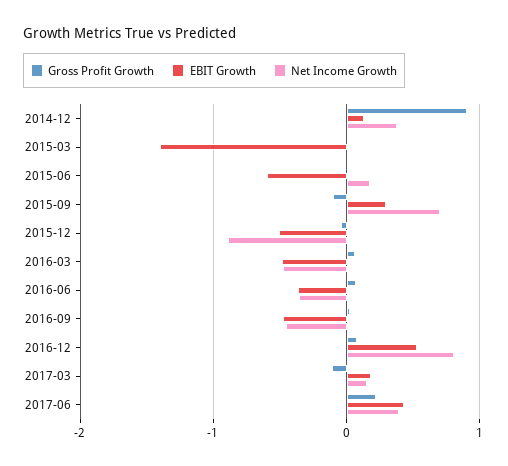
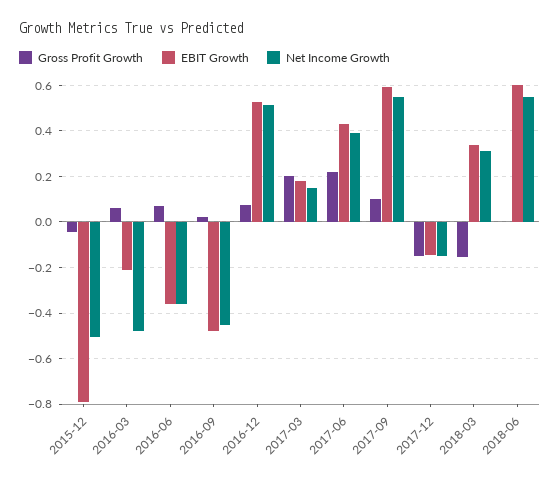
Gross Profit Growth, 2014-12: 0.9 -> none
EBIT Growth, 2014-12: 0.1 -> none
Net Income Growth, 2014-12: 0.4 -> none
Gross Profit Growth, 2015-03: 0 -> none
EBIT Growth, 2015-03: -1.4 -> none
Net Income Growth, 2015-03: 0 -> none
Gross Profit Growth, 2015-06: 0 -> none
EBIT Growth, 2015-06: -0.6 -> none
Net Income Growth, 2015-06: 0.2 -> none
Gross Profit Growth, 2015-09: -0.1 -> none
EBIT Growth, 2015-09: 0.3 -> none
Net Income Growth, 2015-09: 0.7 -> none
EBIT Growth, 2015-12: -0.5 -> -0.8
Net Income Growth, 2015-12: -0.9 -> -0.5
EBIT Growth, 2016-03: -0.5 -> -0.2
Net Income Growth, 2016-12: 0.8 -> 0.5
Gross Profit Growth, 2017-03: -0.1 -> 0.2
Gross Profit Growth, 2017-09: none -> 0.1
EBIT Growth, 2017-09: none -> 0.6
Net Income Growth, 2017-09: none -> 0.55
Gross Profit Growth, 2017-12: none -> -0.15
EBIT Growth, 2017-12: none -> -0.15
Net Income Growth, 2017-12: none -> -0.15
Gross Profit Growth, 2018-03: none -> -0.15
EBIT Growth, 2018-03: none -> 0.35
Net Income Growth, 2018-03: none -> 0.3
Gross Profit Growth, 2018-06: none -> 0
EBIT Growth, 2018-06: none -> 0.6
Net Income Growth, 2018-06: none -> 0.55

